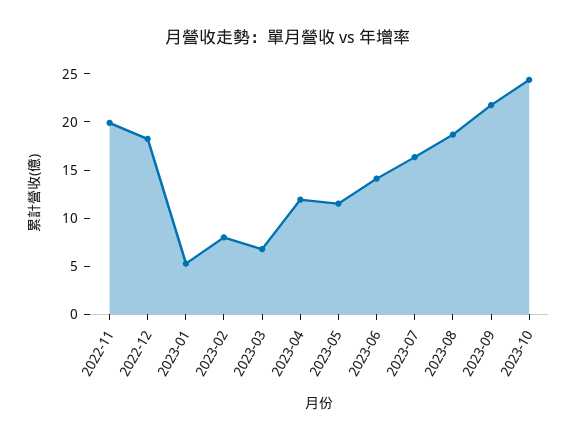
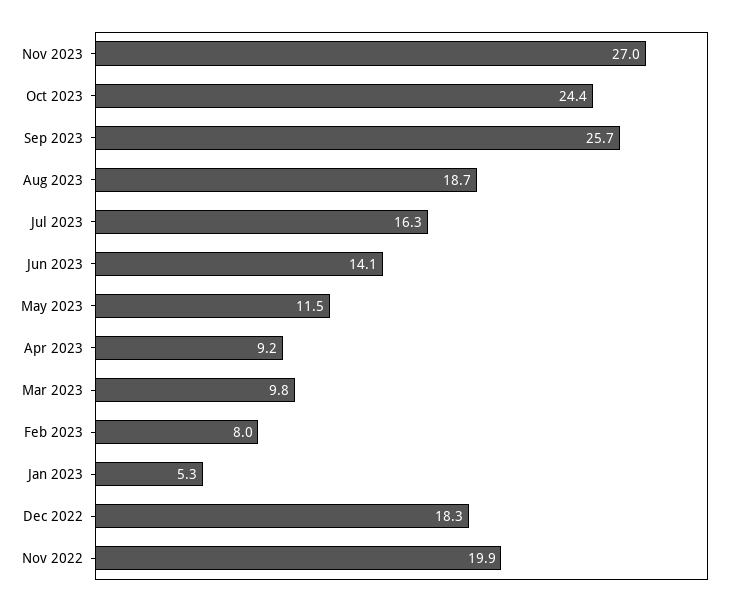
2023-03: 7 -> 9.8
2023-04: 12 -> 9.2
2023-09: 22 -> 25.7
Nov 2023: none -> 27

